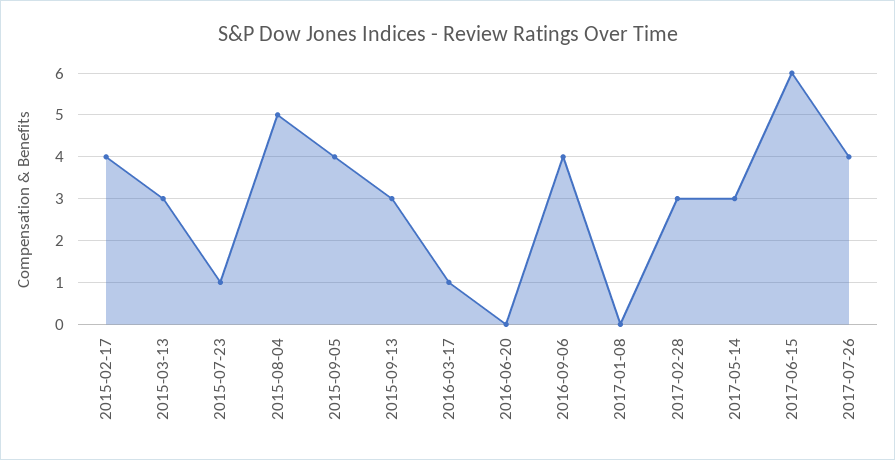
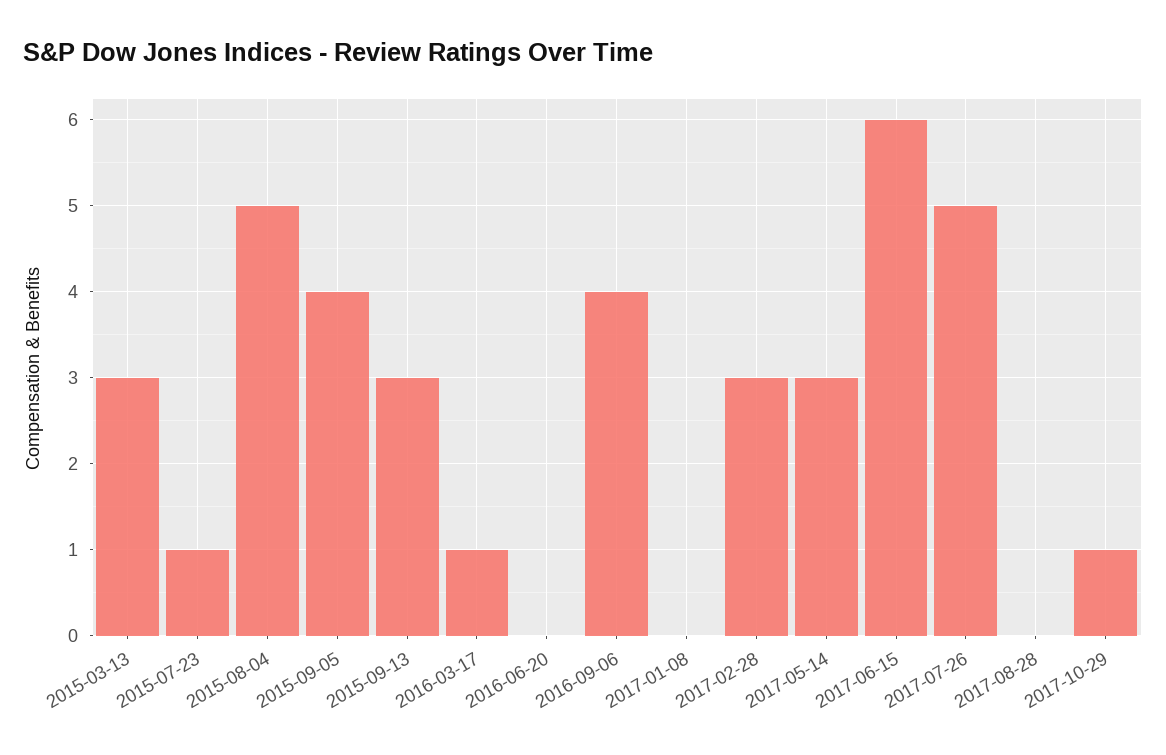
2015-02-17: 4 -> none
2017-07-26: 4 -> 5
2017-08-28: none -> 0
2017-10-29: none -> 1

